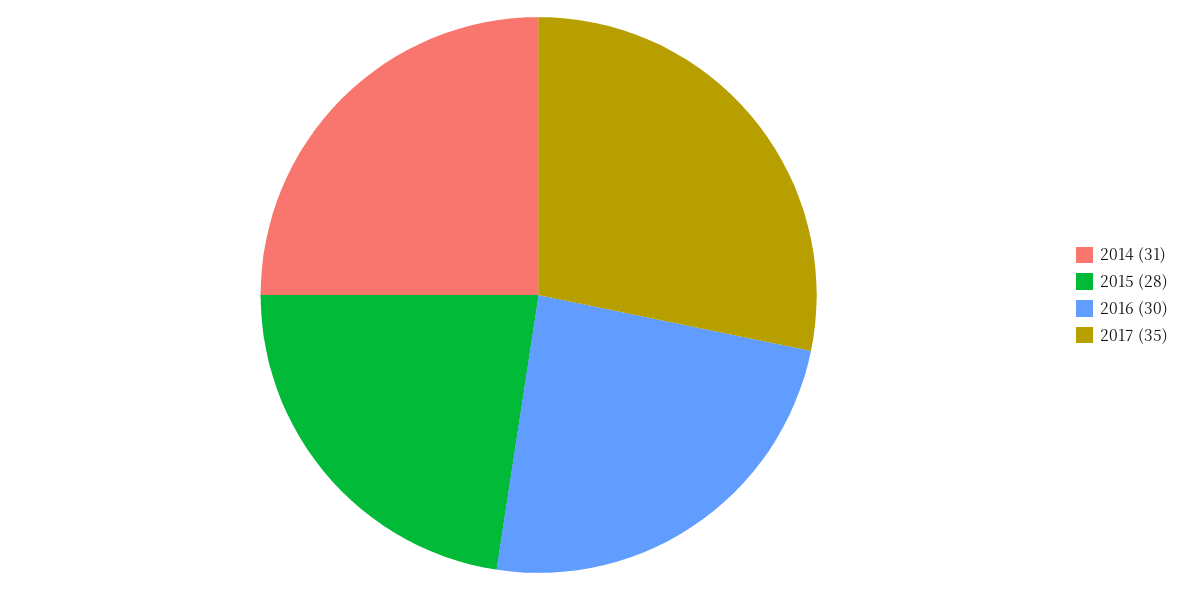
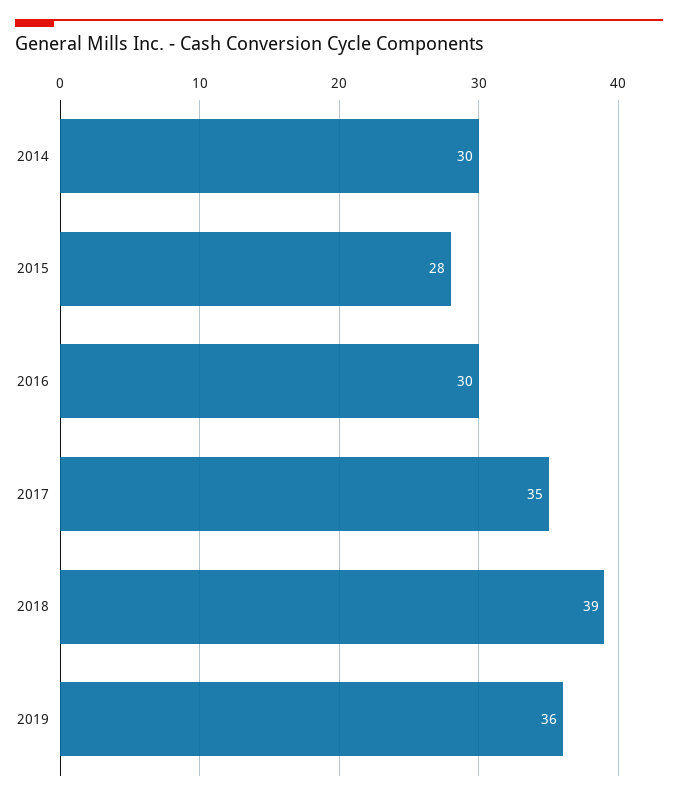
2014: 31 -> 30
2018: none -> 39
2019: none -> 36

